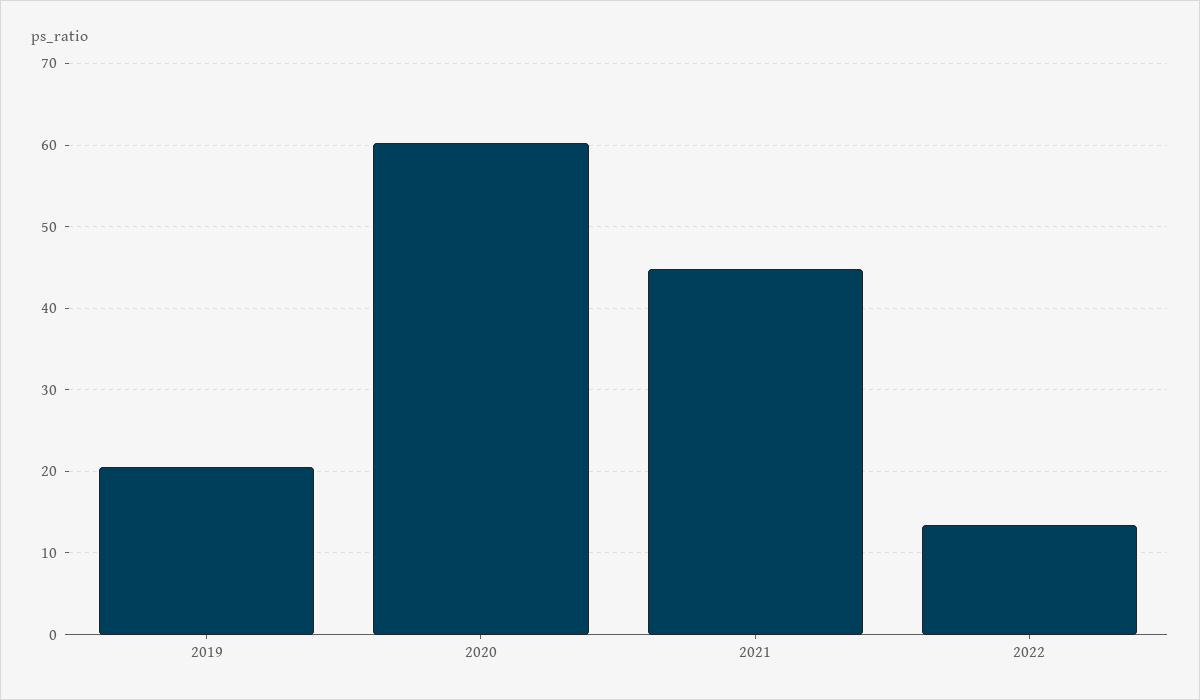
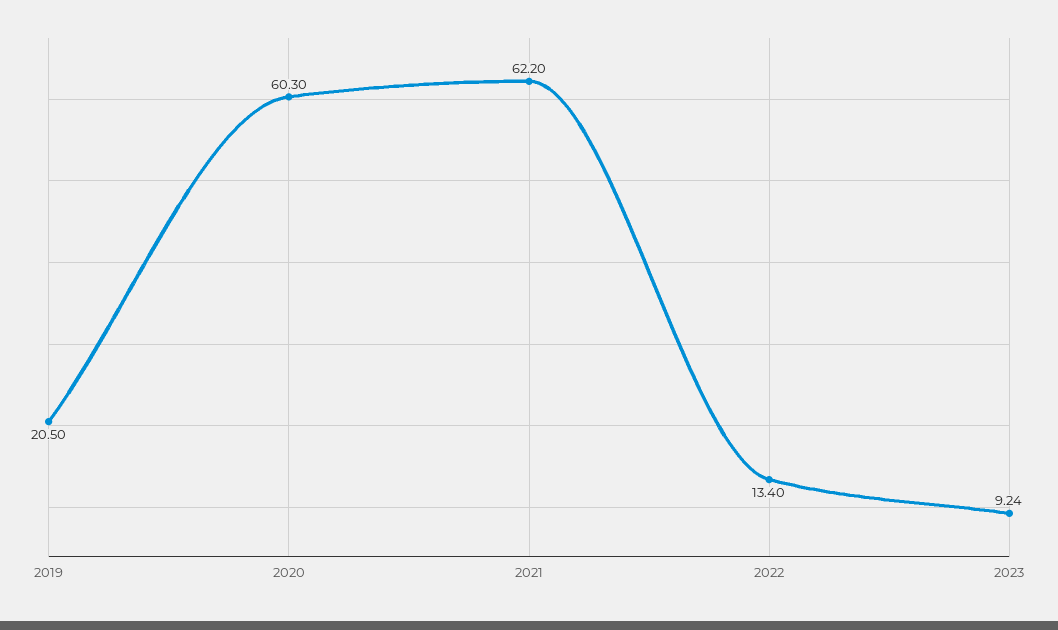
2021: 45 -> 62.2
2023: none -> 9.24

